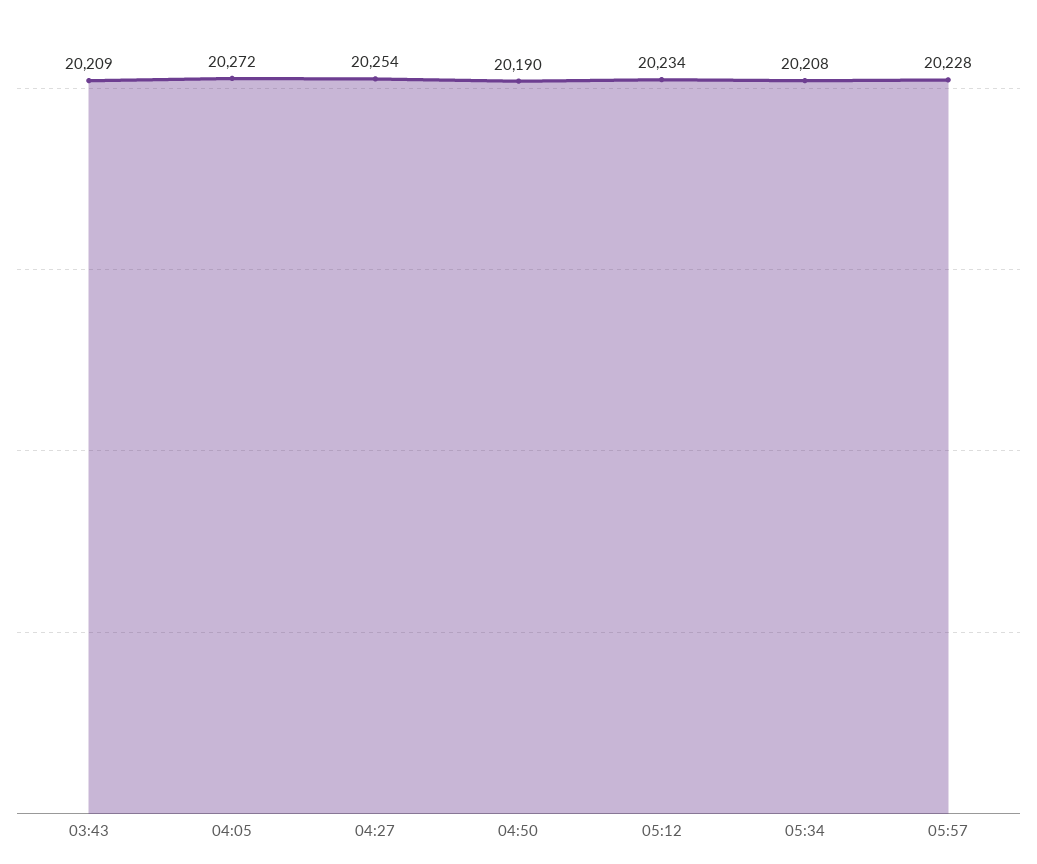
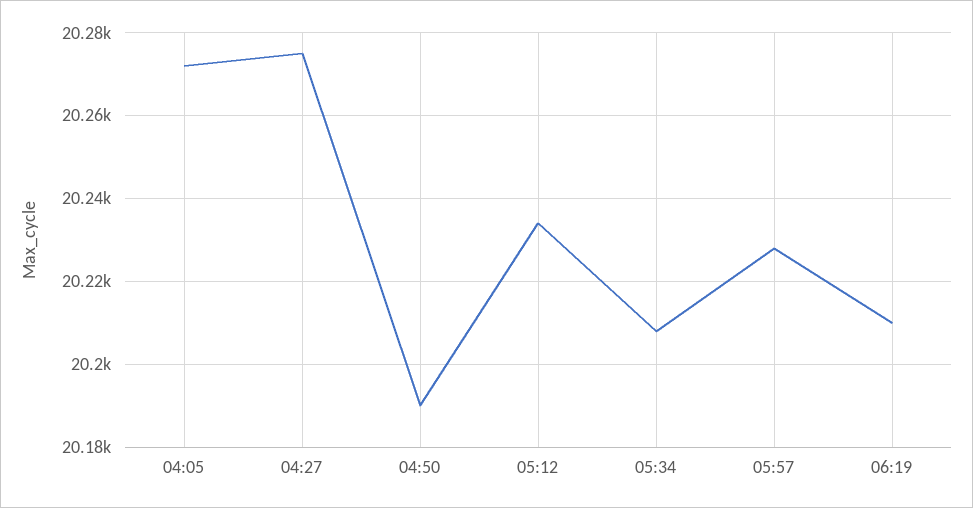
03:43: 20209 -> none
04:27: 20254 -> 20275
06:19: none -> 20210

